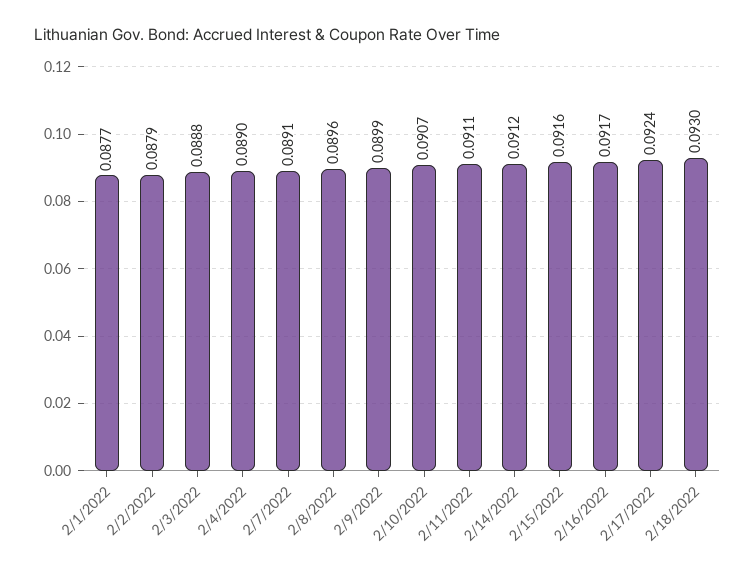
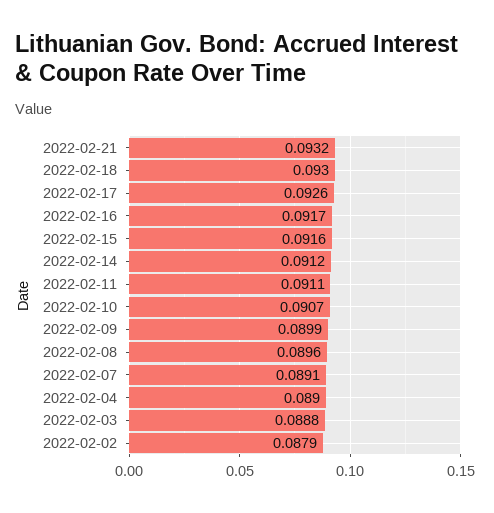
2/1/2022: 0.0877 -> none
2/17/2022: 0.0924 -> 0.0926
2022-02-21: none -> 0.0932

